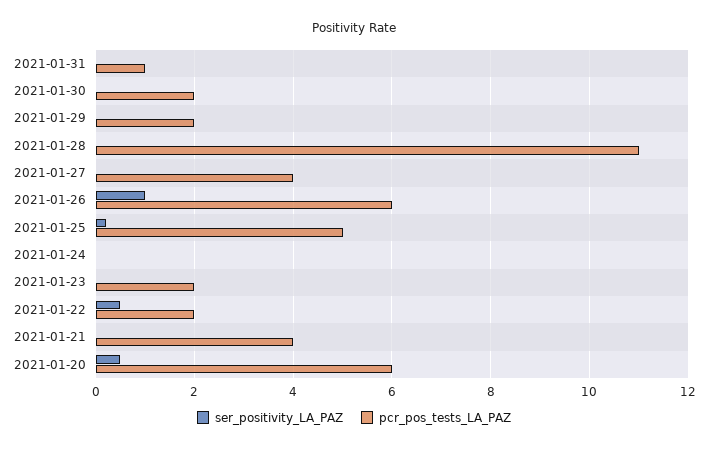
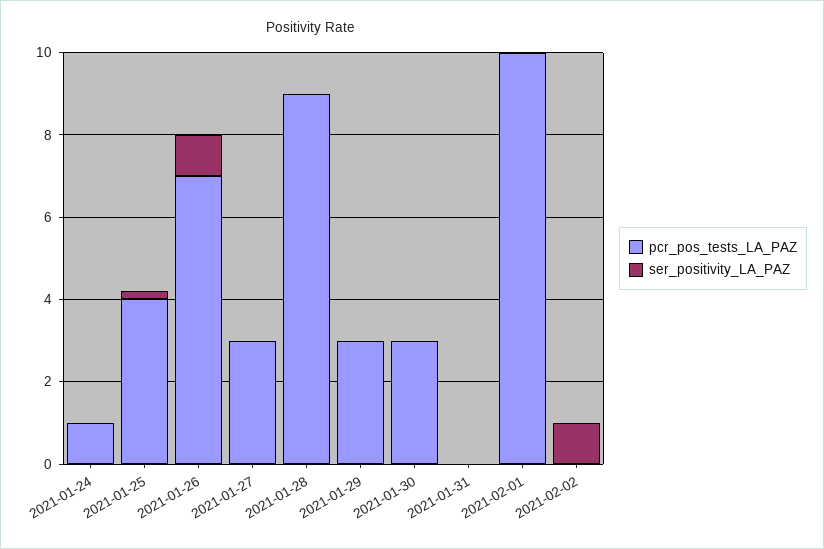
pcr_pos_tests_LA_PAZ, 2021-01-31: 1 -> 0
pcr_pos_tests_LA_PAZ, 2021-01-30: 2 -> 3
pcr_pos_tests_LA_PAZ, 2021-01-29: 2 -> 3
pcr_pos_tests_LA_PAZ, 2021-01-28: 11 -> 9
pcr_pos_tests_LA_PAZ, 2021-01-27: 4 -> 3
pcr_pos_tests_LA_PAZ, 2021-01-26: 6 -> 7
pcr_pos_tests_LA_PAZ, 2021-01-25: 5 -> 4
pcr_pos_tests_LA_PAZ, 2021-01-24: 0 -> 1
ser_positivity_LA_PAZ, 2021-01-23: 0 -> none
pcr_pos_tests_LA_PAZ, 2021-01-23: 2 -> none
ser_positivity_LA_PAZ, 2021-01-22: 0.5 -> none
pcr_pos_tests_LA_PAZ, 2021-01-22: 2 -> none
ser_positivity_LA_PAZ, 2021-01-21: 0 -> none
pcr_pos_tests_LA_PAZ, 2021-01-21: 4 -> none
ser_positivity_LA_PAZ, 2021-01-20: 0.5 -> none
pcr_pos_tests_LA_PAZ, 2021-01-20: 6 -> none
pcr_pos_tests_LA_PAZ, 2021-02-01: none -> 10
ser_positivity_LA_PAZ, 2021-02-01: none -> 0
pcr_pos_tests_LA_PAZ, 2021-02-02: none -> 0
ser_positivity_LA_PAZ, 2021-02-02: none -> 1

